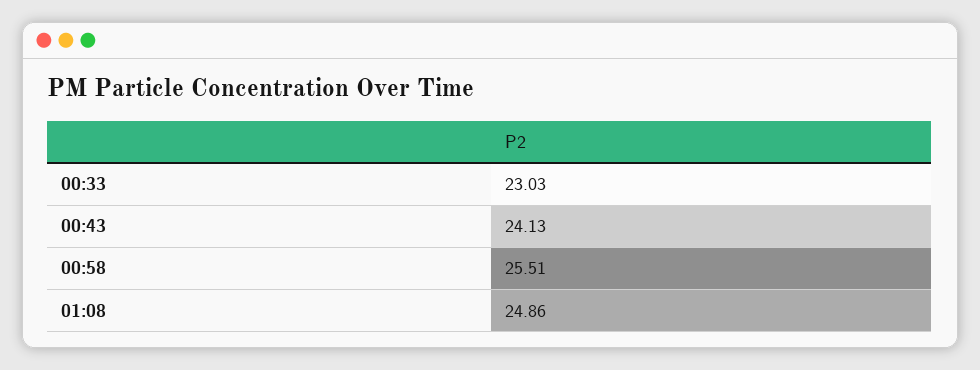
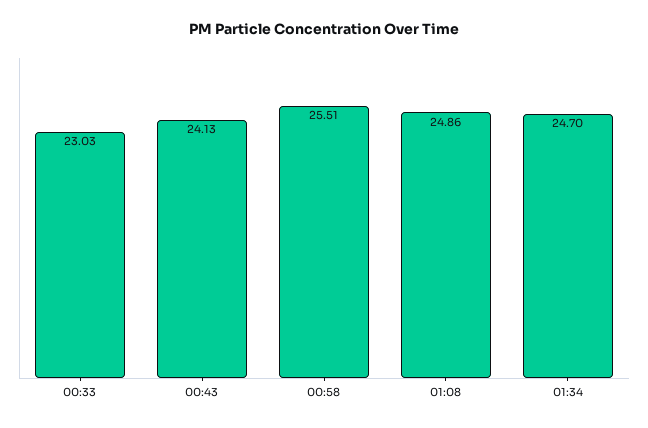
01:34: none -> 24.7

